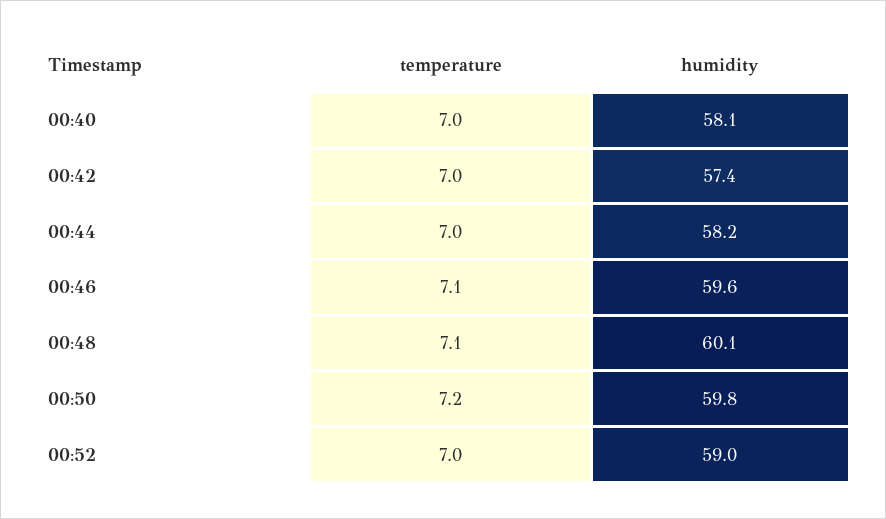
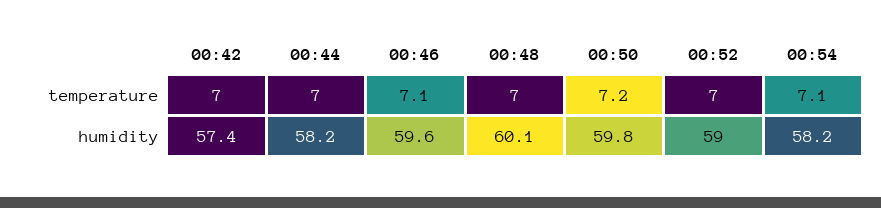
temperature, 00:40: 7 -> none
humidity, 00:40: 58.1 -> none
temperature, 00:48: 7.1 -> 7
temperature, 00:54: none -> 7.1
humidity, 00:54: none -> 58.2

